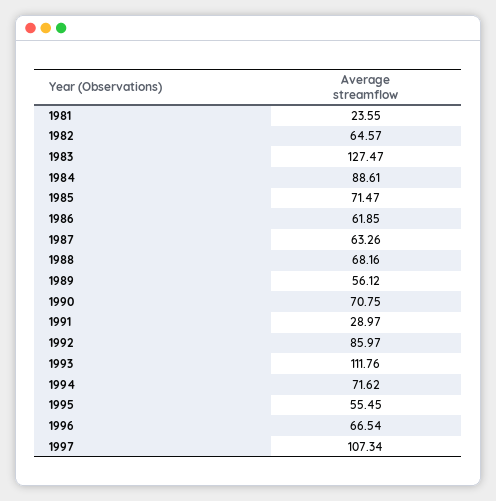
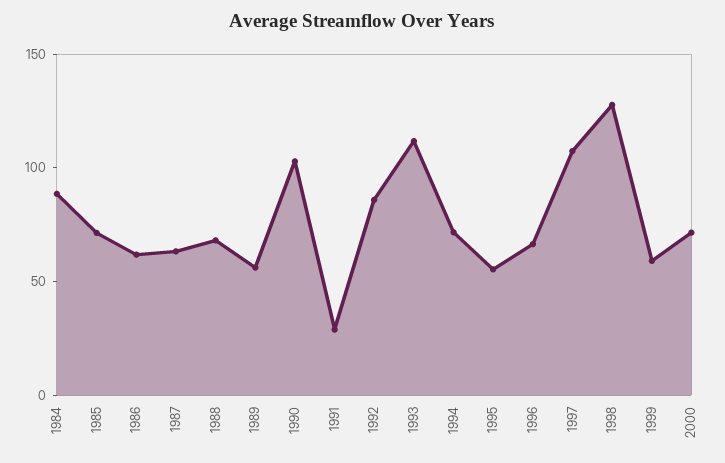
1981: 23.55 -> none
1982: 64.57 -> none
1983: 127.47 -> none
1990: 70.75 -> 100
1998: none -> 130
1999: none -> 60
2000: none -> 70

